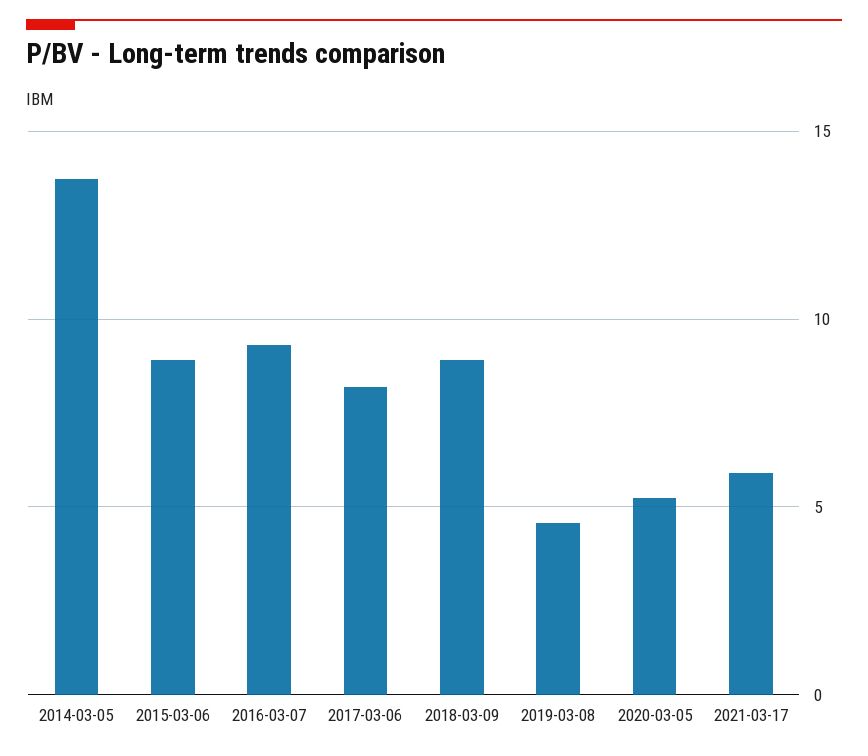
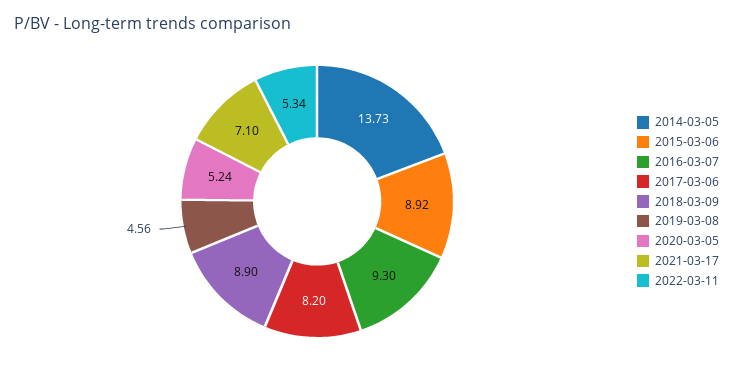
2021-03-17: 6 -> 7.1
2022-03-11: none -> 5.34

